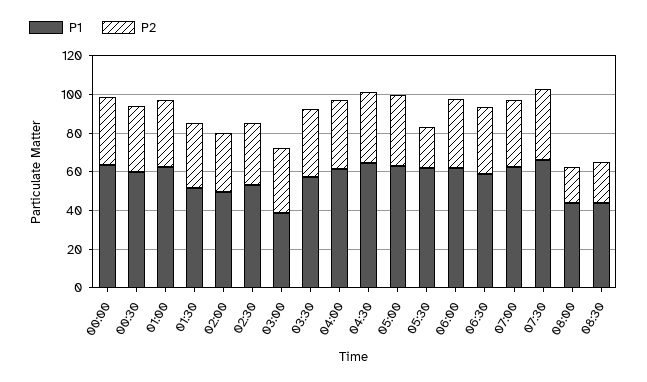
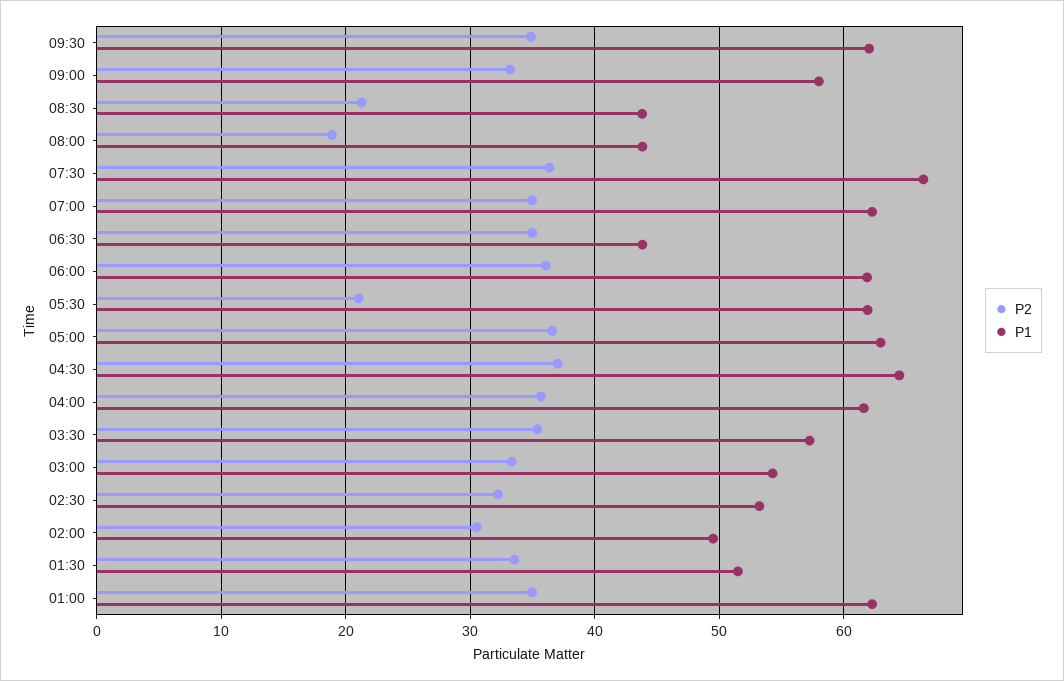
P1, 00:00: 65 -> none
P2, 00:00: 35 -> none
P1, 00:30: 60 -> none
P2, 00:30: 35 -> none
P1, 03:00: 40 -> 54
P1, 06:30: 60 -> 44
P2, 09:30: none -> 35
P1, 09:30: none -> 62
P2, 09:00: none -> 33
P1, 09:00: none -> 58

